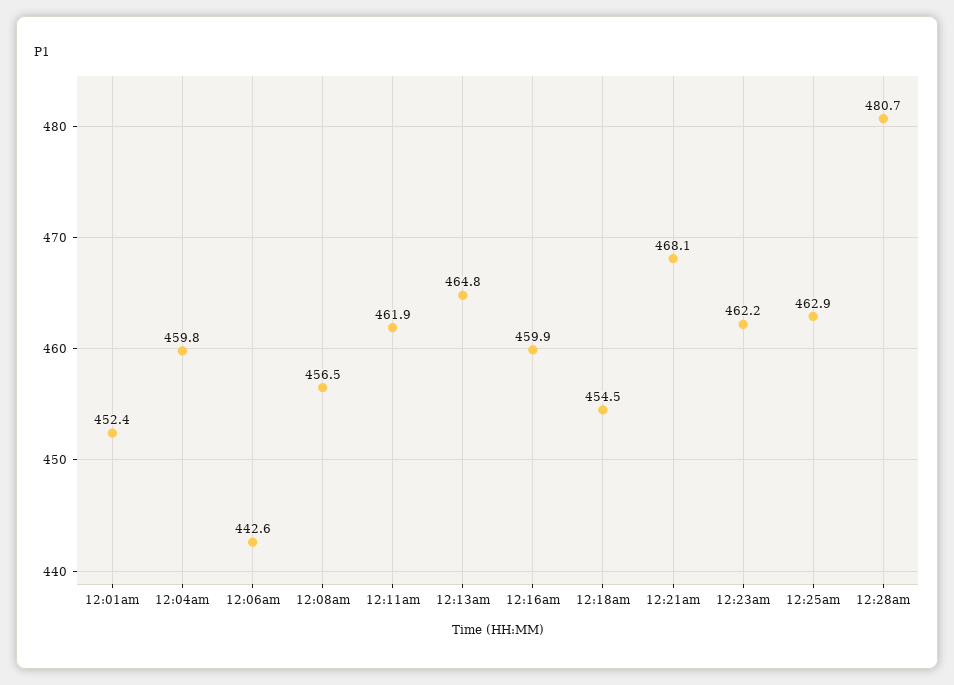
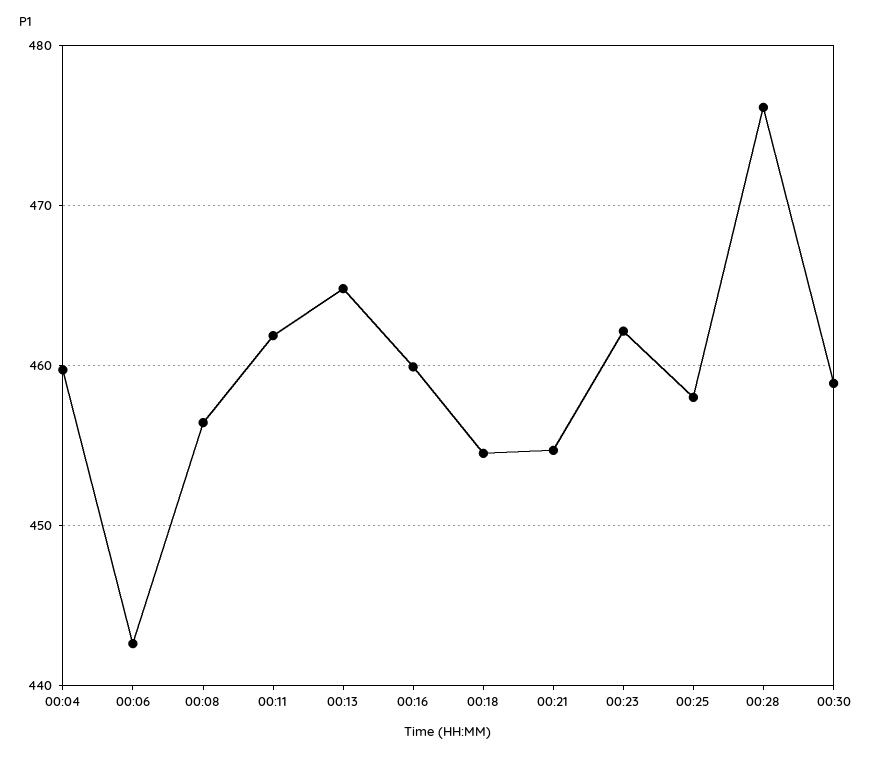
12:01am: 452.4 -> none
12:21am: 468.1 -> 455
12:25am: 462.9 -> 458
12:28am: 480.7 -> 476
00:30: none -> 459

